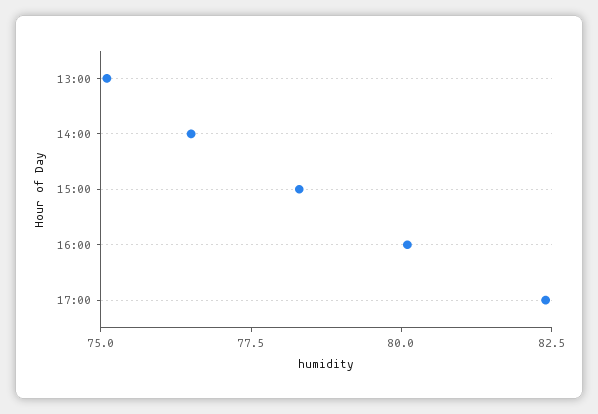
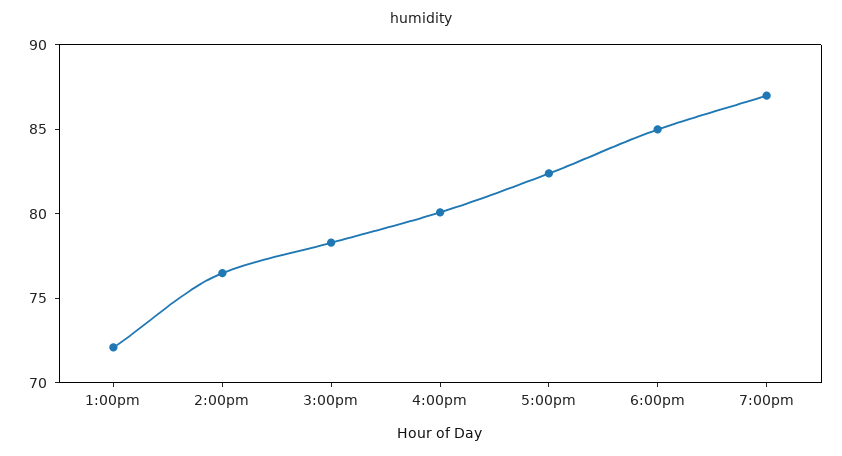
13:00: 75 -> 72
6:00pm: none -> 85
7:00pm: none -> 87

